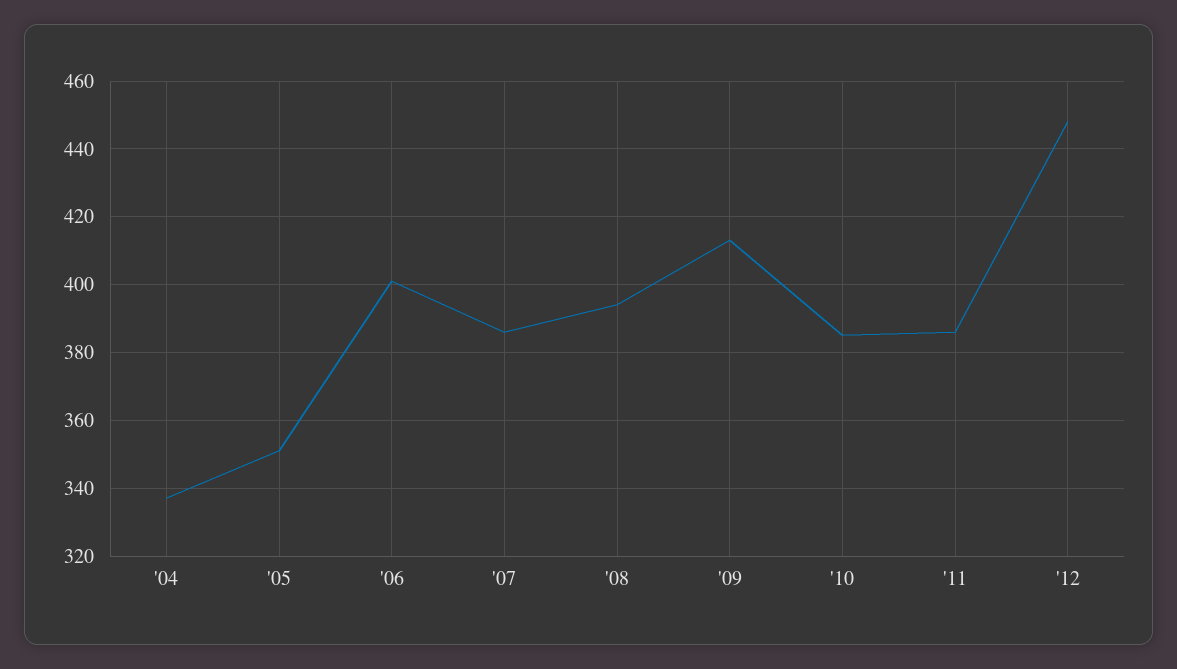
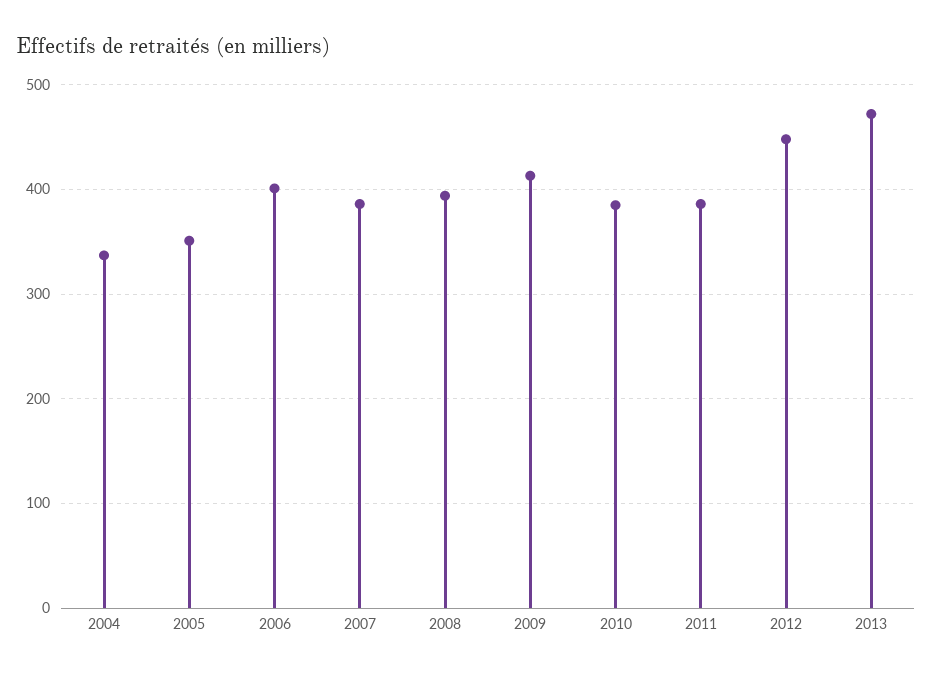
2013: none -> 470

